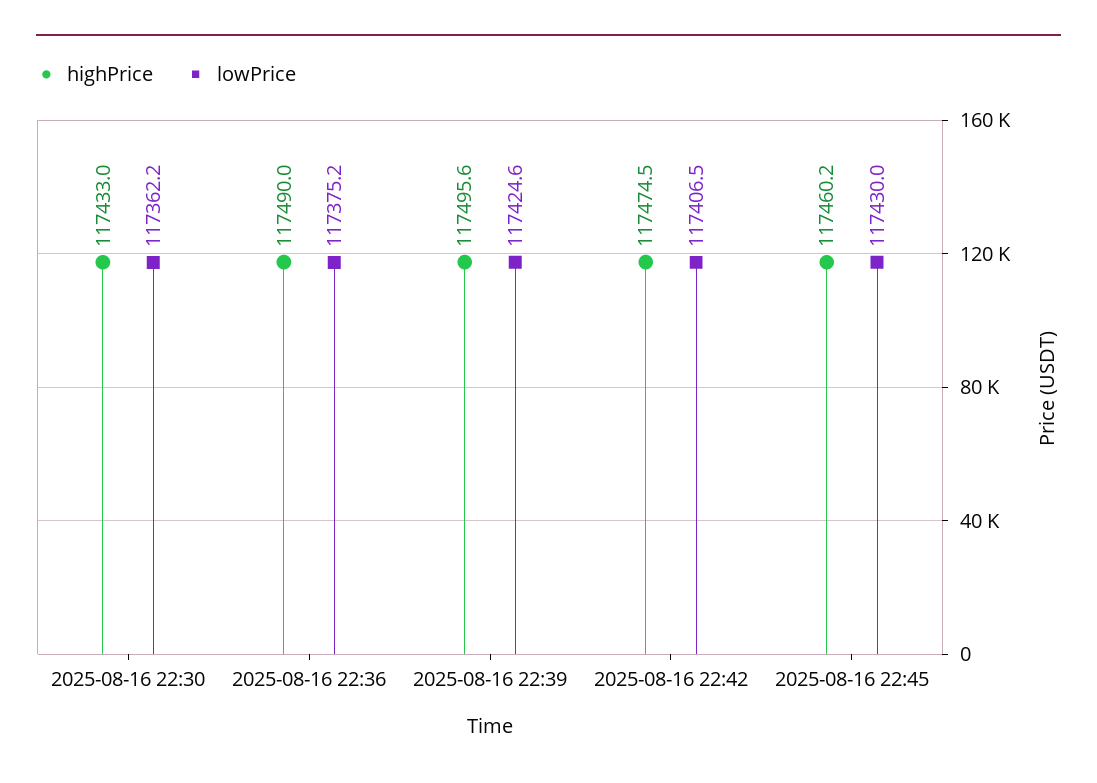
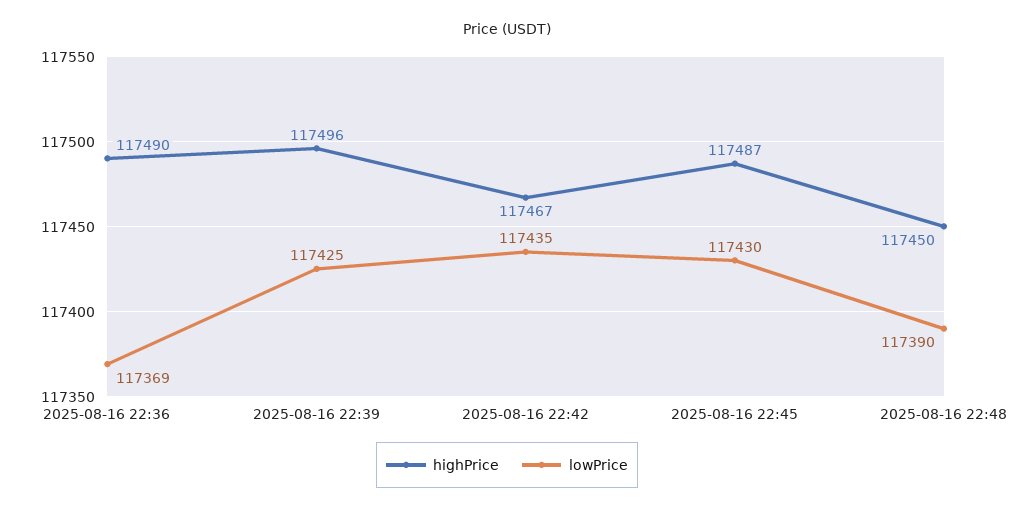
highPrice, 2025-08-16 22:30: 117433 -> none
lowPrice, 2025-08-16 22:30: 117362.2 -> none
lowPrice, 2025-08-16 22:36: 117375.2 -> 117369
highPrice, 2025-08-16 22:42: 117474.5 -> 117467
lowPrice, 2025-08-16 22:42: 117406.5 -> 117435
highPrice, 2025-08-16 22:45: 117460.2 -> 117487
highPrice, 2025-08-16 22:48: none -> 117450
lowPrice, 2025-08-16 22:48: none -> 117390

